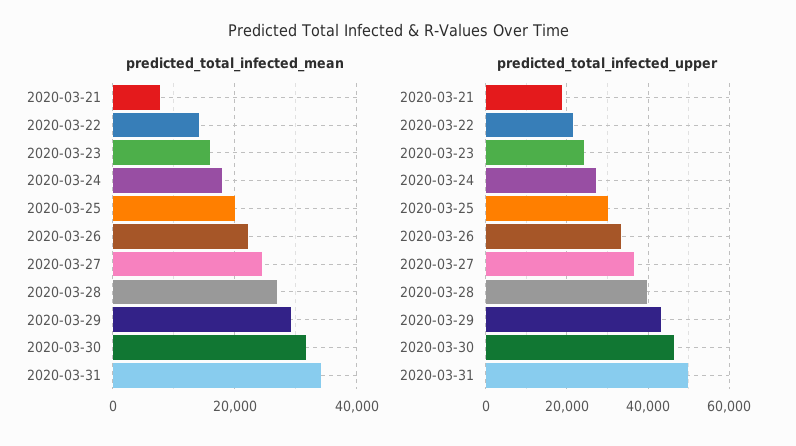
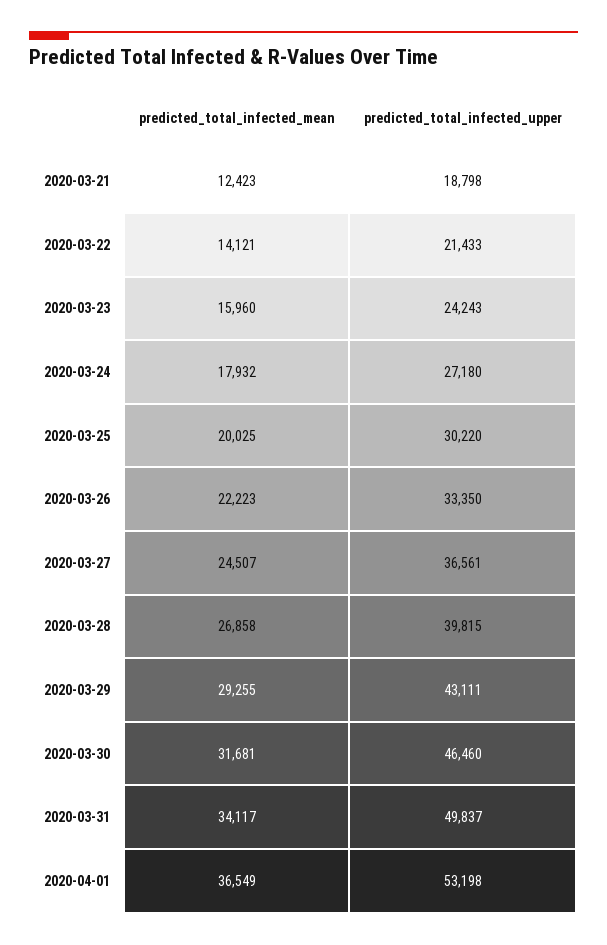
predicted_total_infected_mean, 2020-03-21: 8000 -> 12423
predicted_total_infected_mean, 2020-04-01: none -> 36549
predicted_total_infected_upper, 2020-04-01: none -> 53198

